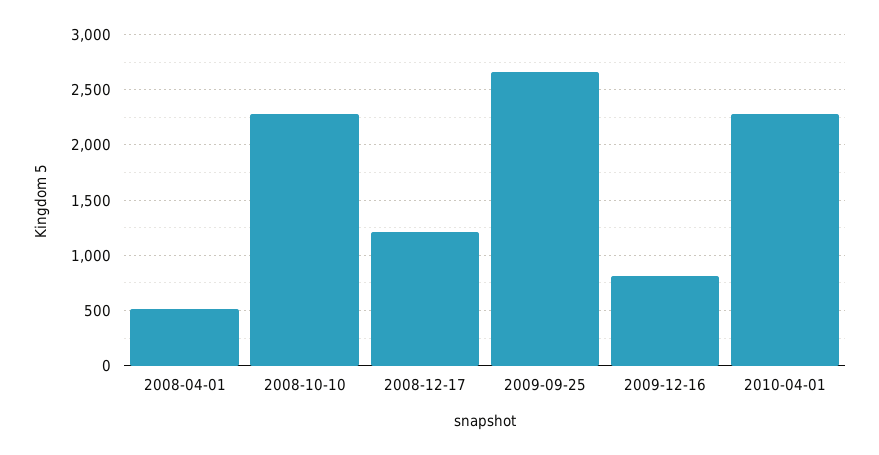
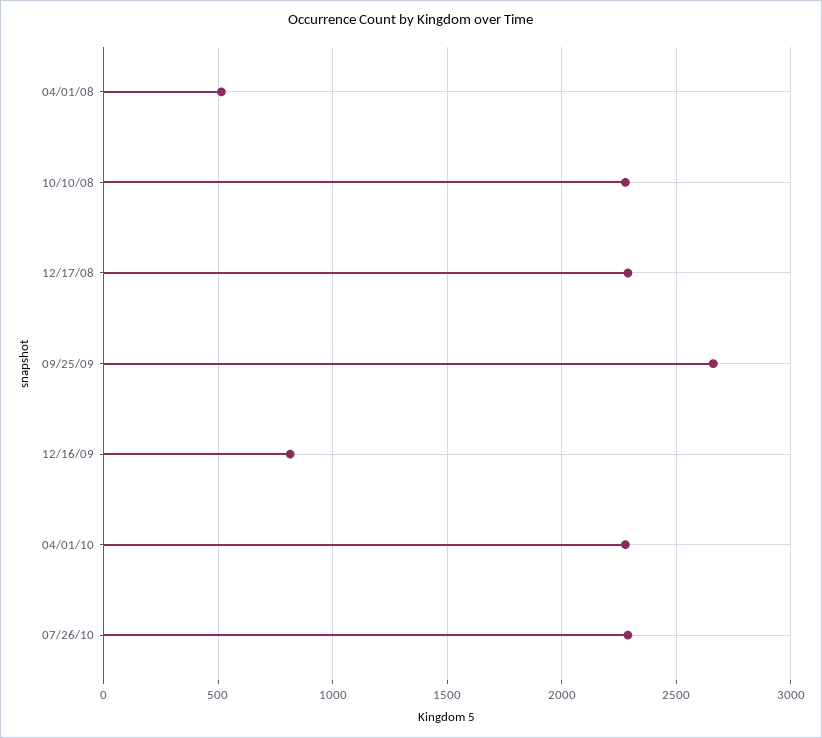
2008-12-17: 1200 -> 2300
07/26/10: none -> 2300

